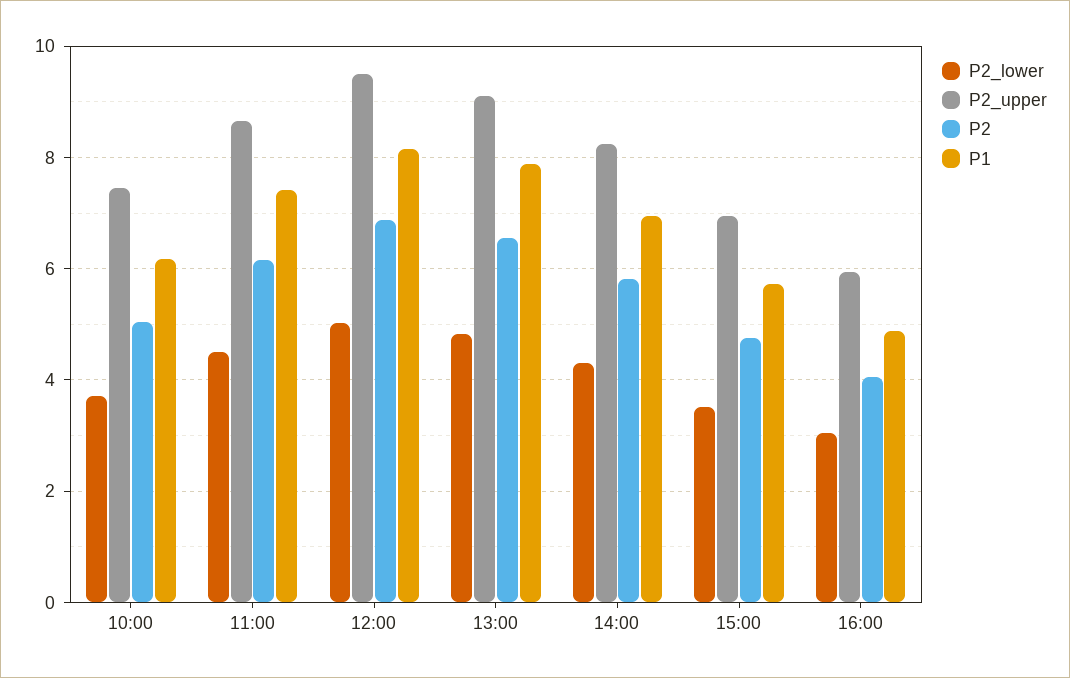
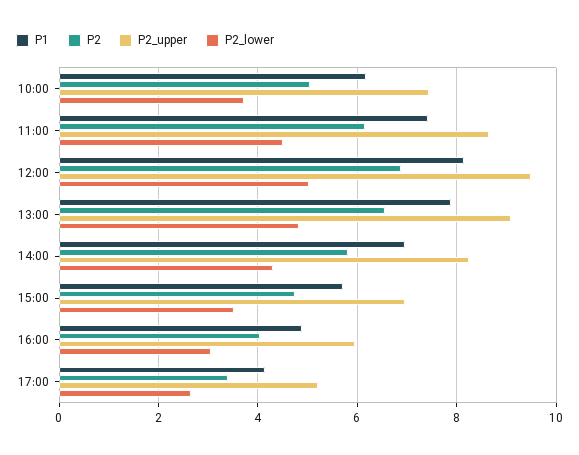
P1, 17:00: none -> 4.2
P2, 17:00: none -> 3.4
P2_upper, 17:00: none -> 5.2
P2_lower, 17:00: none -> 2.6

